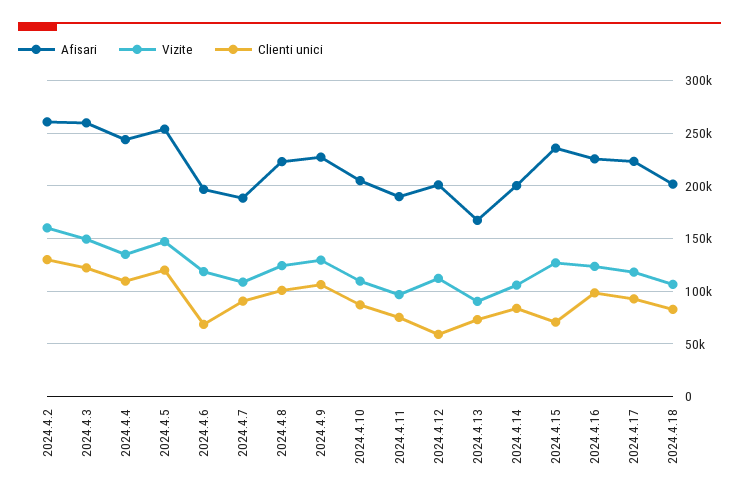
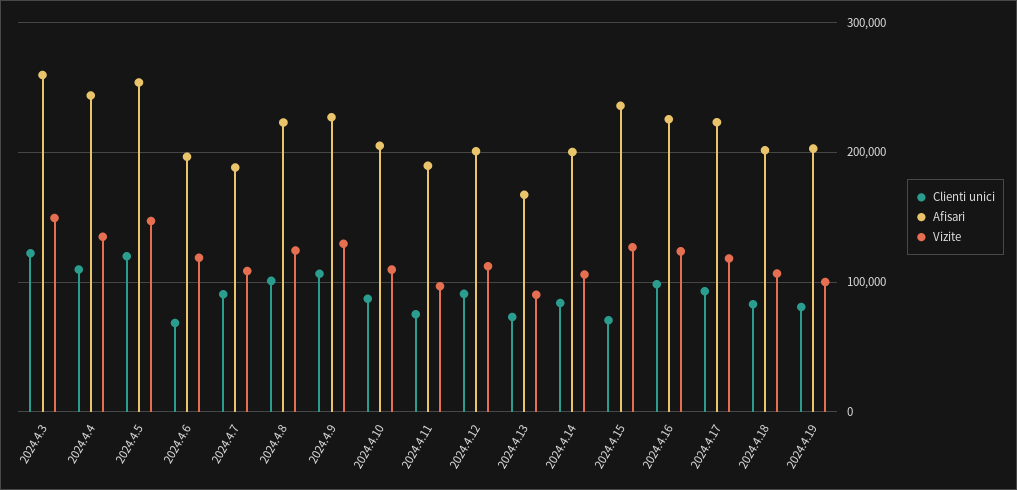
Afisari, 2024.4.2: 260000 -> none
Vizite, 2024.4.2: 160000 -> none
Clienti unici, 2024.4.2: 130000 -> none
Clienti unici, 2024.4.12: 60000 -> 90000
Clienti unici, 2024.4.19: none -> 80000
Afisari, 2024.4.19: none -> 200000
Vizite, 2024.4.19: none -> 100000

